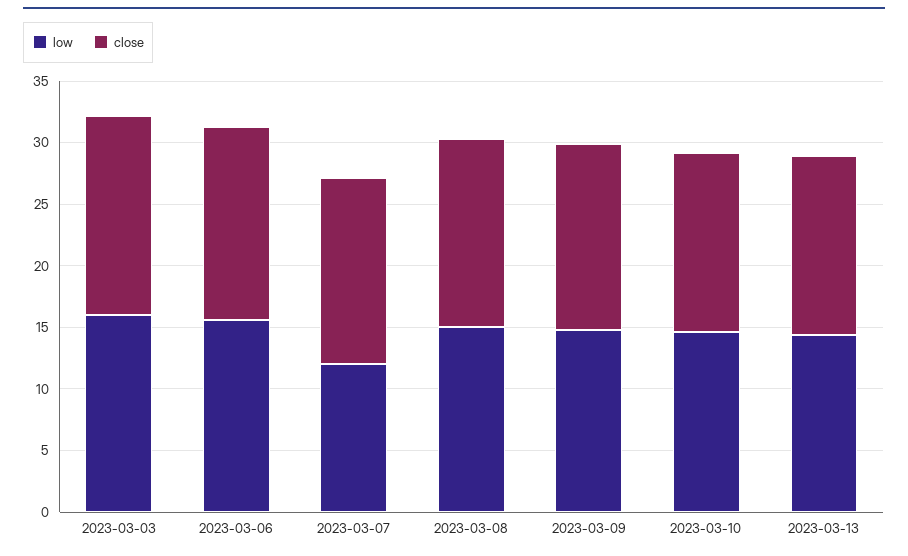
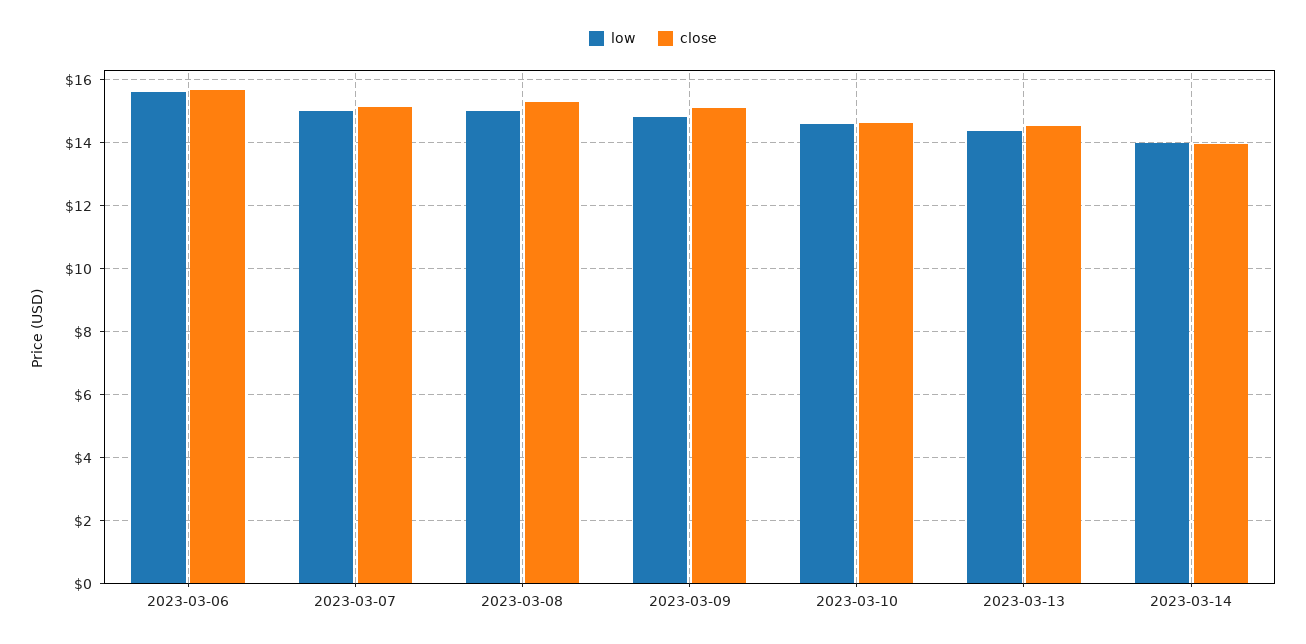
low, 2023-03-03: 16 -> none
close, 2023-03-03: 16 -> none
low, 2023-03-07: 12 -> 15
low, 2023-03-14: none -> 14
close, 2023-03-14: none -> 14

